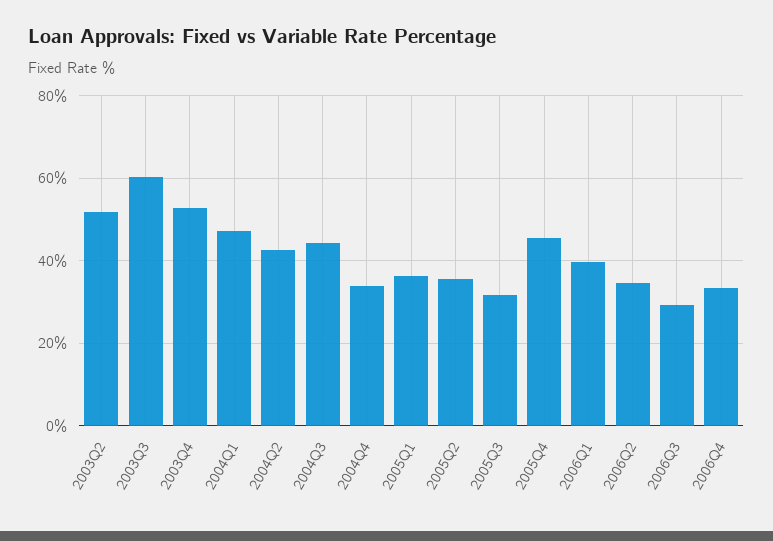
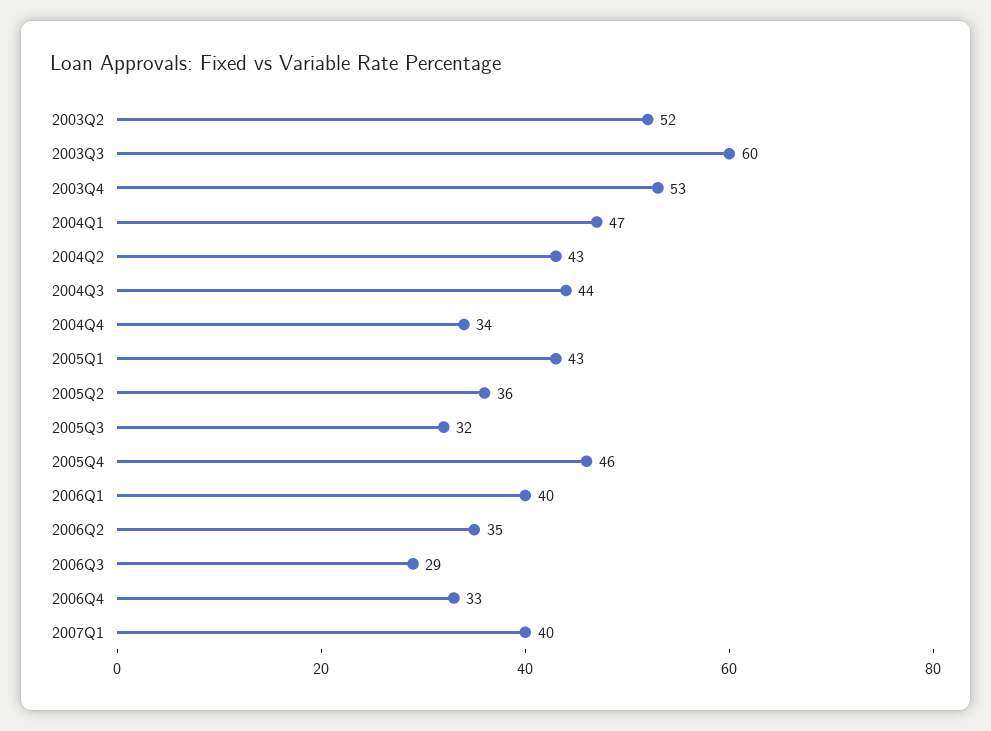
2005Q1: 36 -> 43
2007Q1: none -> 40

